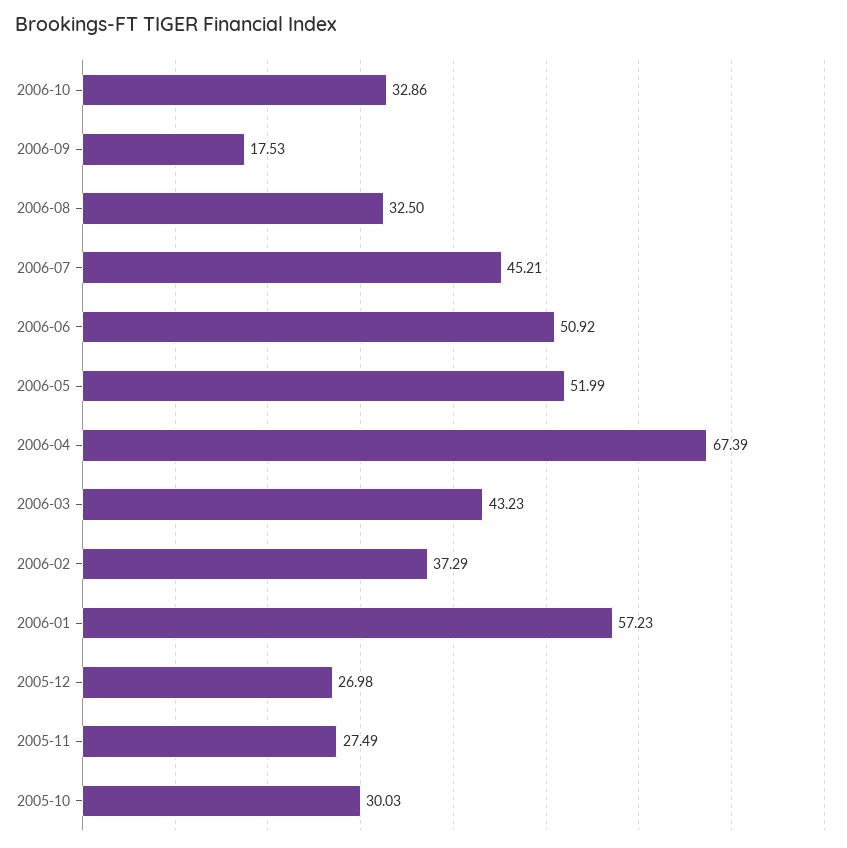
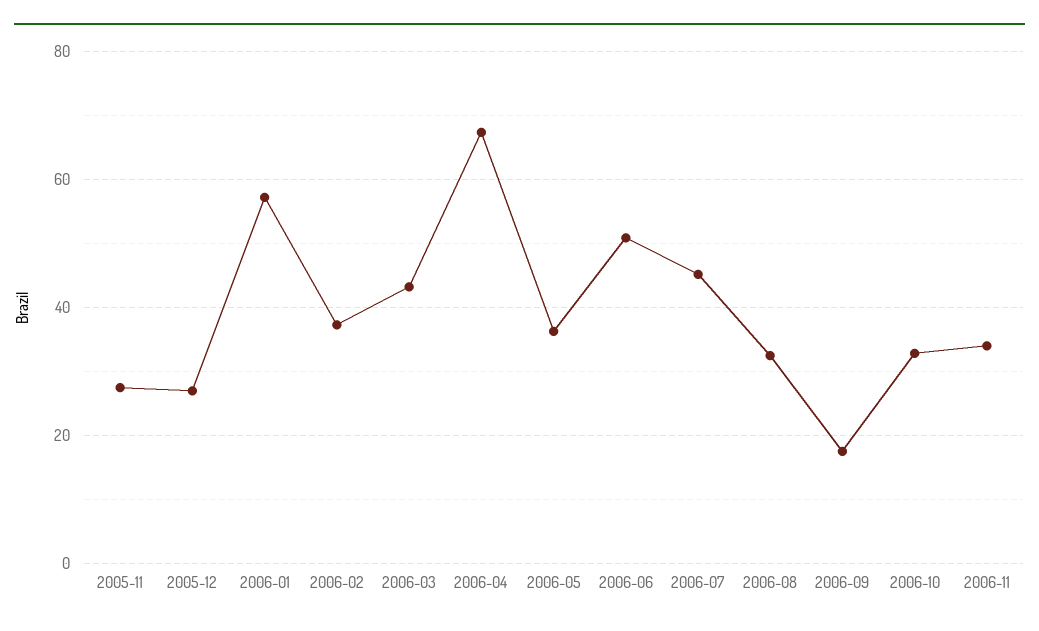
2006-05: 51.99 -> 36
2005-10: 30.03 -> none
2006-11: none -> 34

